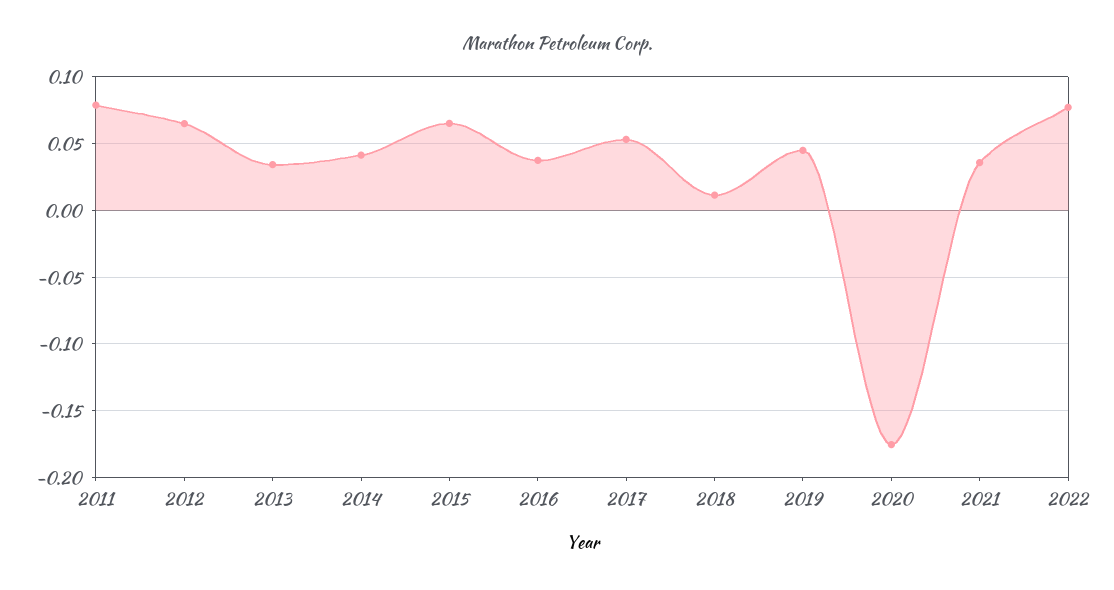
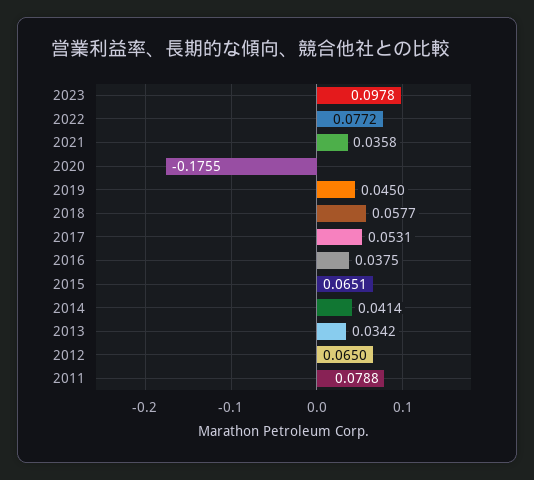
2018: 0.01 -> 0.0577
2023: none -> 0.0978

